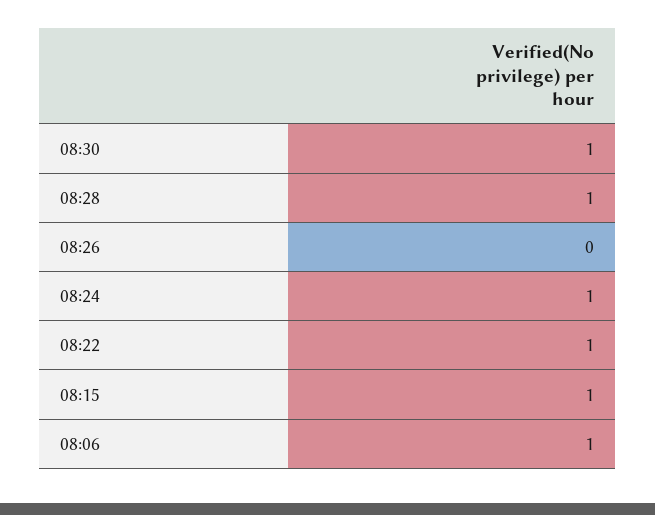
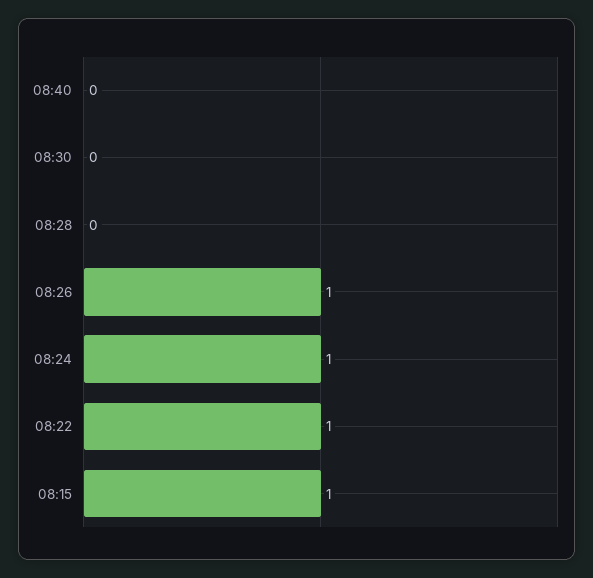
08:30: 1 -> 0
08:28: 1 -> 0
08:26: 0 -> 1
08:06: 1 -> none
08:40: none -> 0

